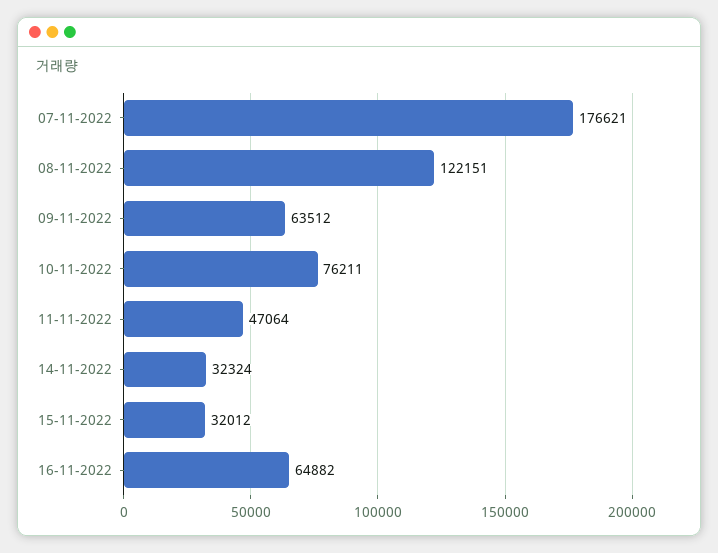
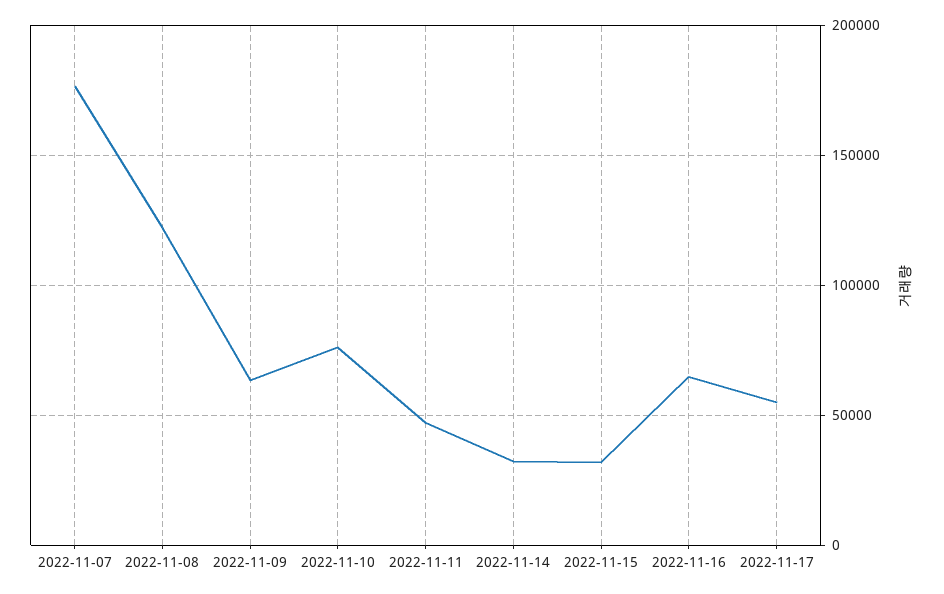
2022-11-17: none -> 55000

